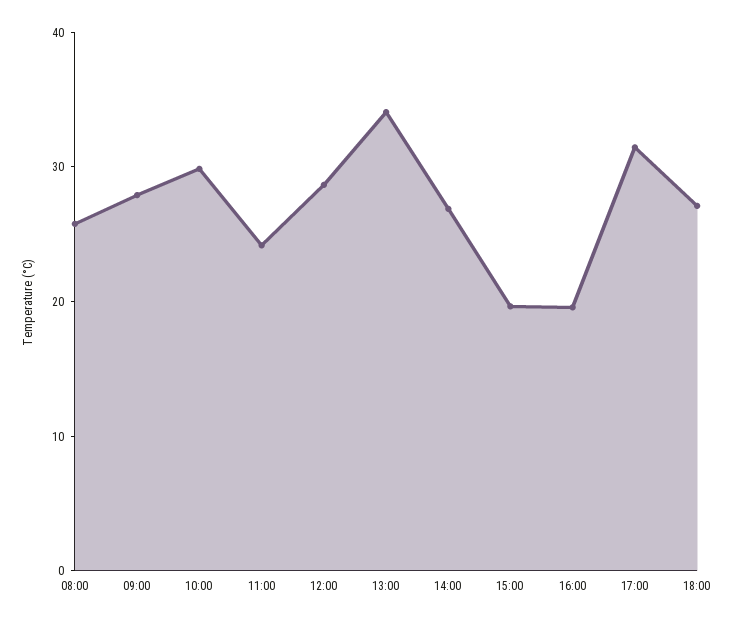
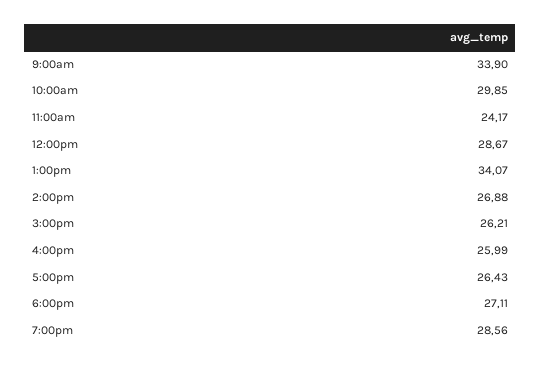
08:00: 26 -> none
09:00: 28 -> 33.9
15:00: 20 -> 26.21
16:00: 20 -> 25.99
17:00: 32 -> 26.43
7:00pm: none -> 28.56

